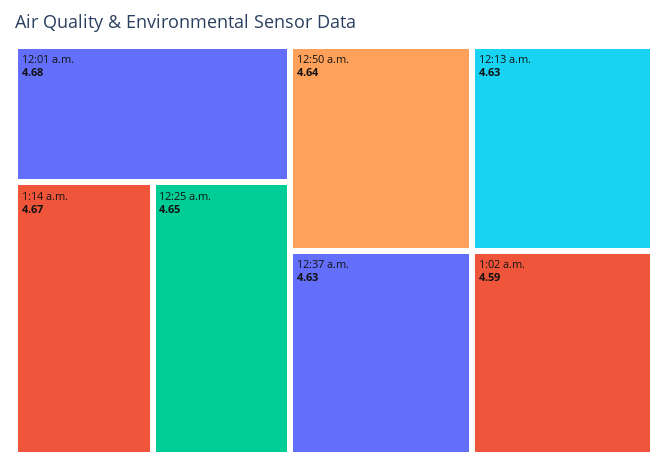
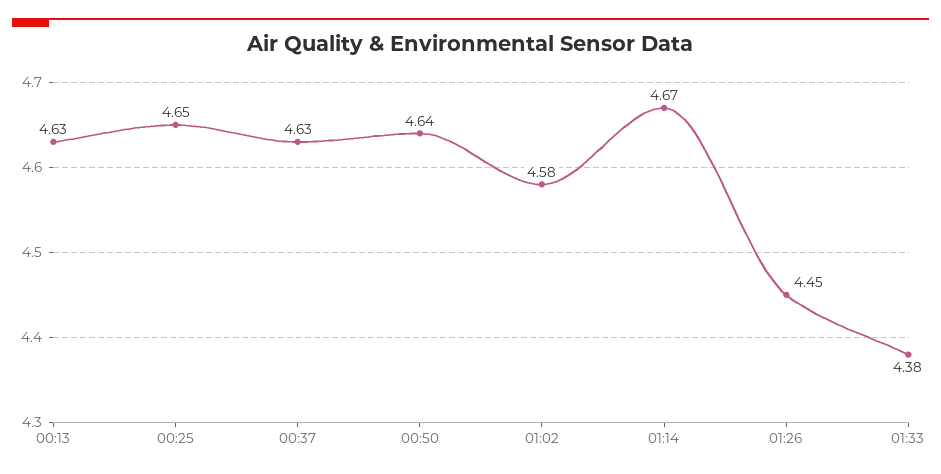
12:01 a.m.: 4.68 -> none
1:02 a.m.: 4.59 -> 4.58
01:26: none -> 4.45
01:33: none -> 4.38

